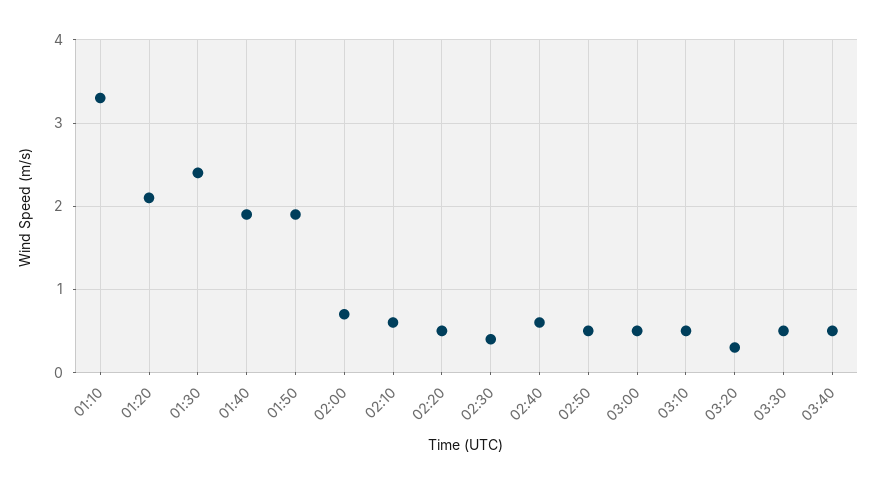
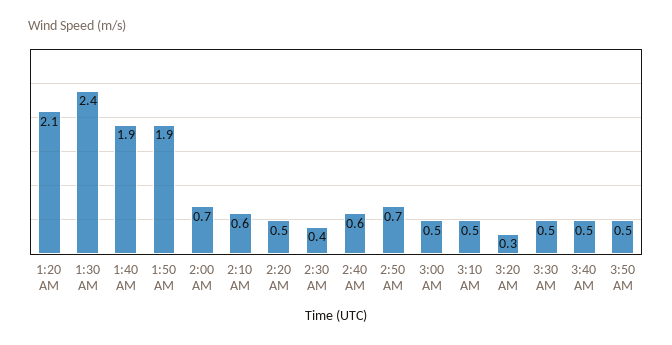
01:10: 3.3 -> none
02:50: 0.5 -> 0.7
3:50 AM: none -> 0.5

